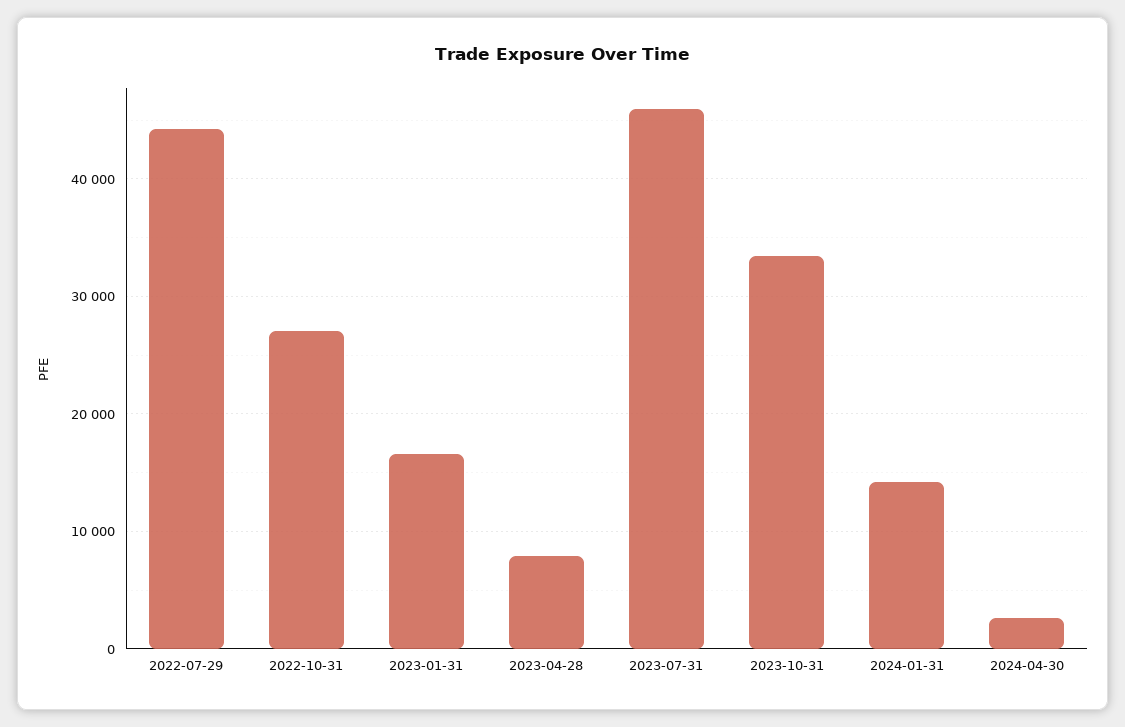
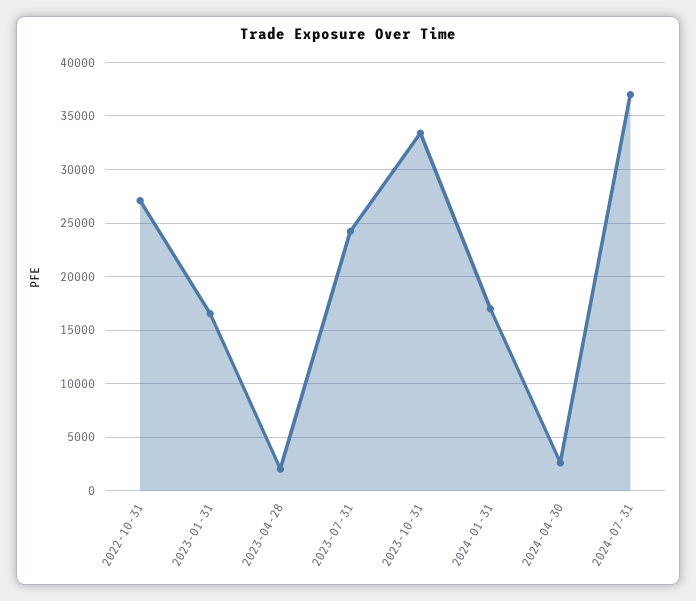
2022-07-29: 44000 -> none
2023-04-28: 8000 -> 2000
2023-07-31: 46000 -> 24000
2024-01-31: 14000 -> 17000
2024-07-31: none -> 37000

